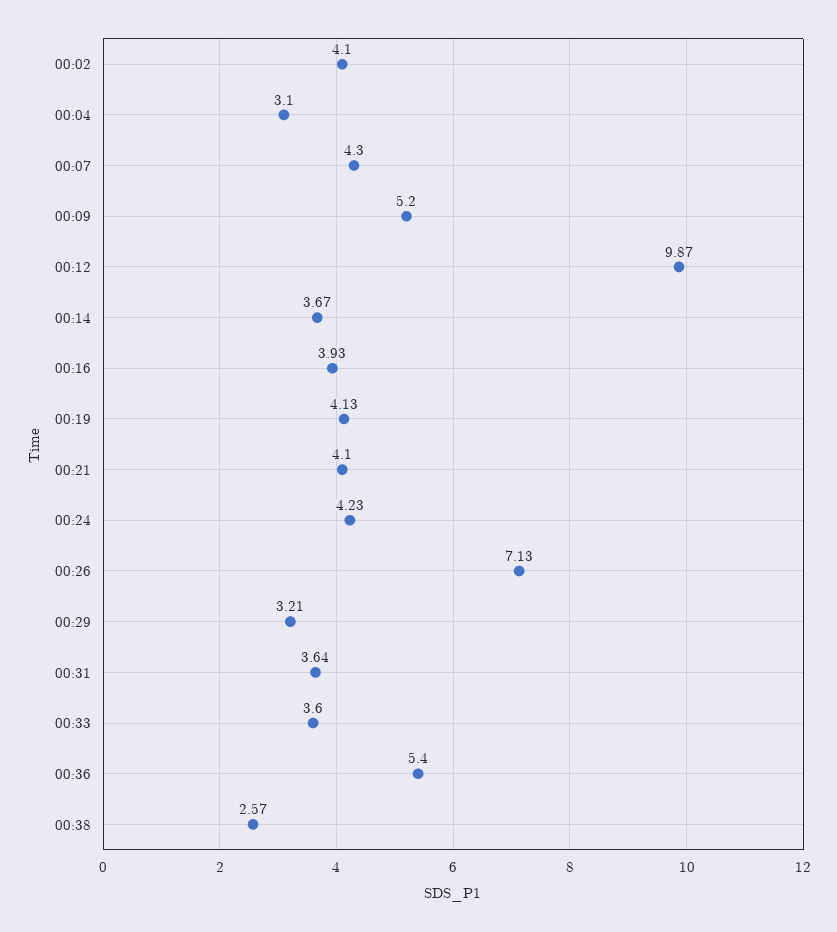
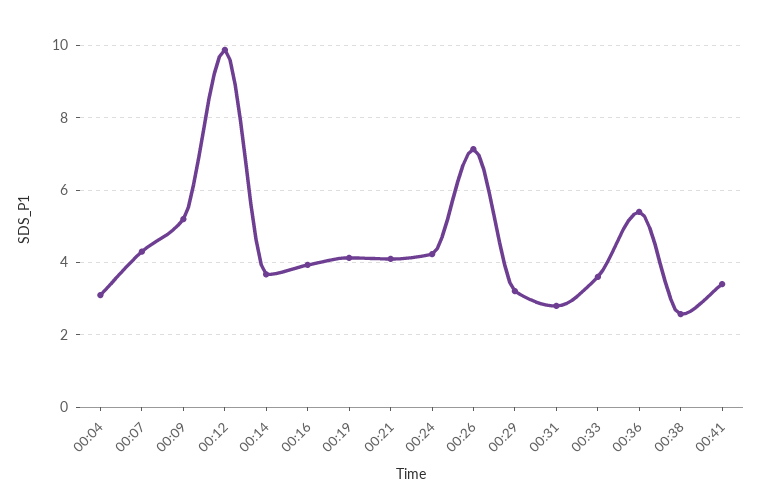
00:02: 4.1 -> none
00:31: 3.64 -> 2.8
00:41: none -> 3.4

